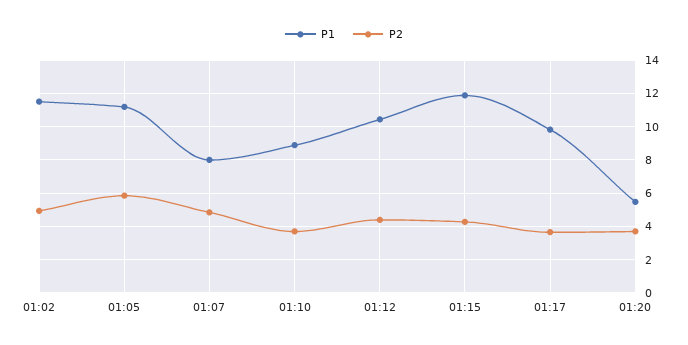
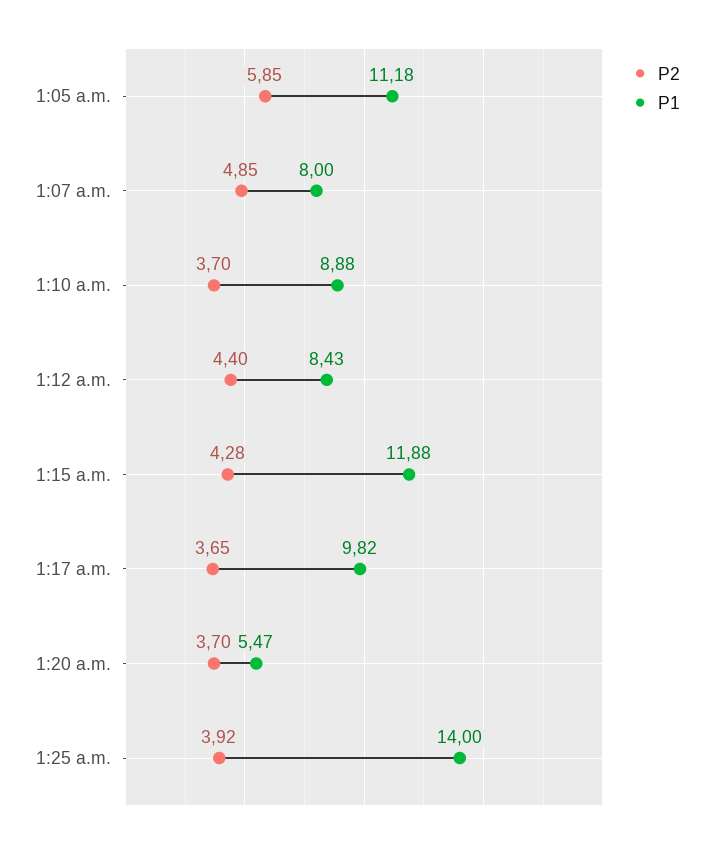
P1, 01:02: 11.5 -> none
P2, 01:02: 5 -> none
P1, 01:12: 10.5 -> 8.43
P2, 1:25 a.m.: none -> 3.92
P1, 1:25 a.m.: none -> 14

